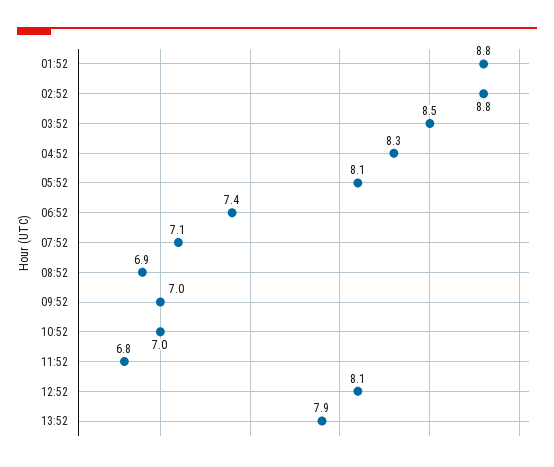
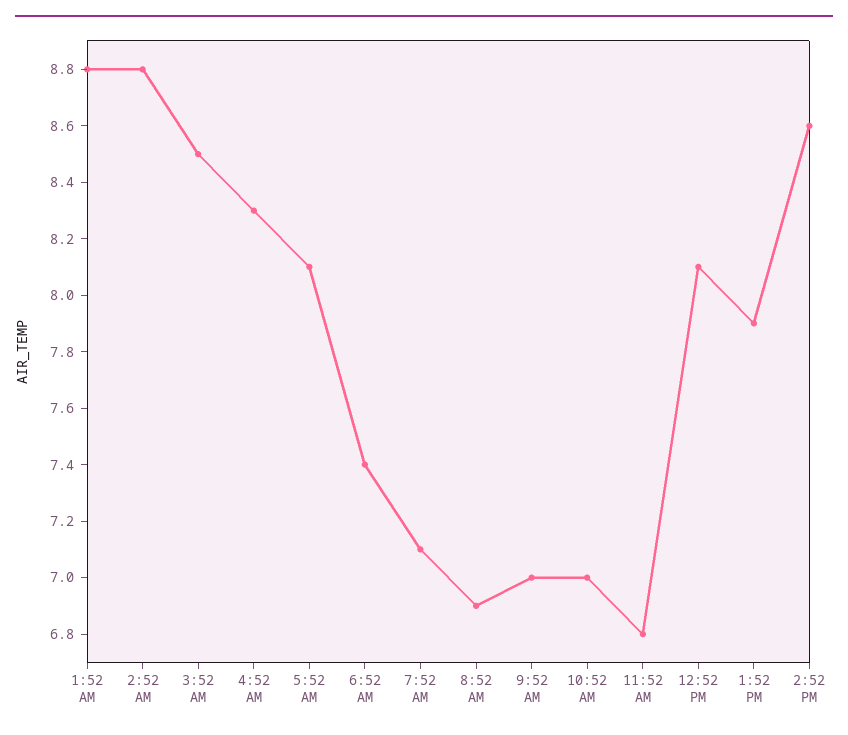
2:52 PM: none -> 8.6

